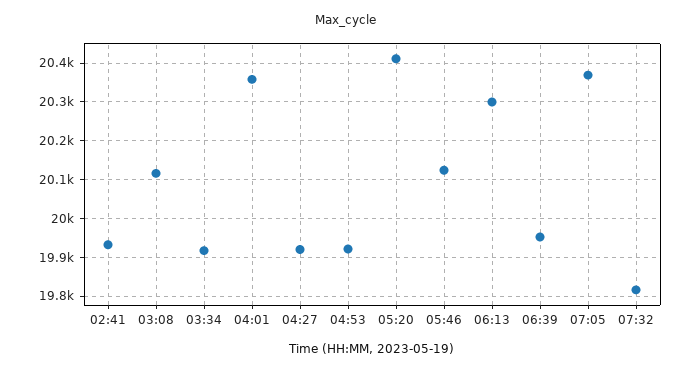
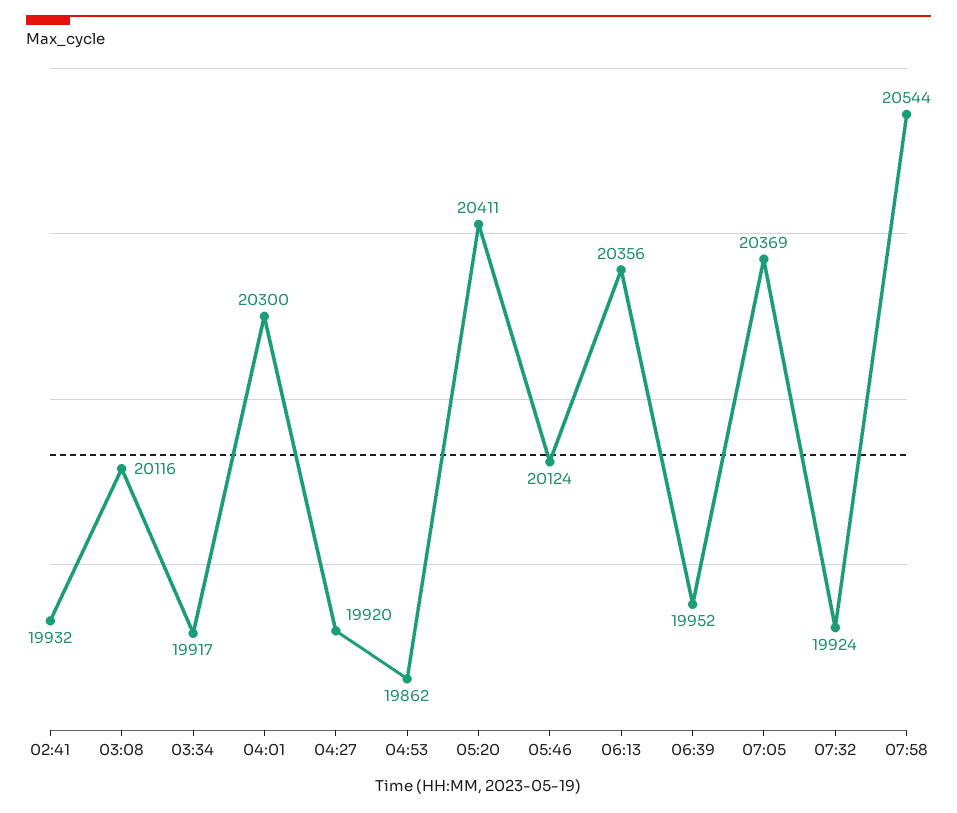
04:01: 20360 -> 20300
04:53: 19920 -> 19862
06:13: 20300 -> 20356
07:32: 19820 -> 19924
07:58: none -> 20544

